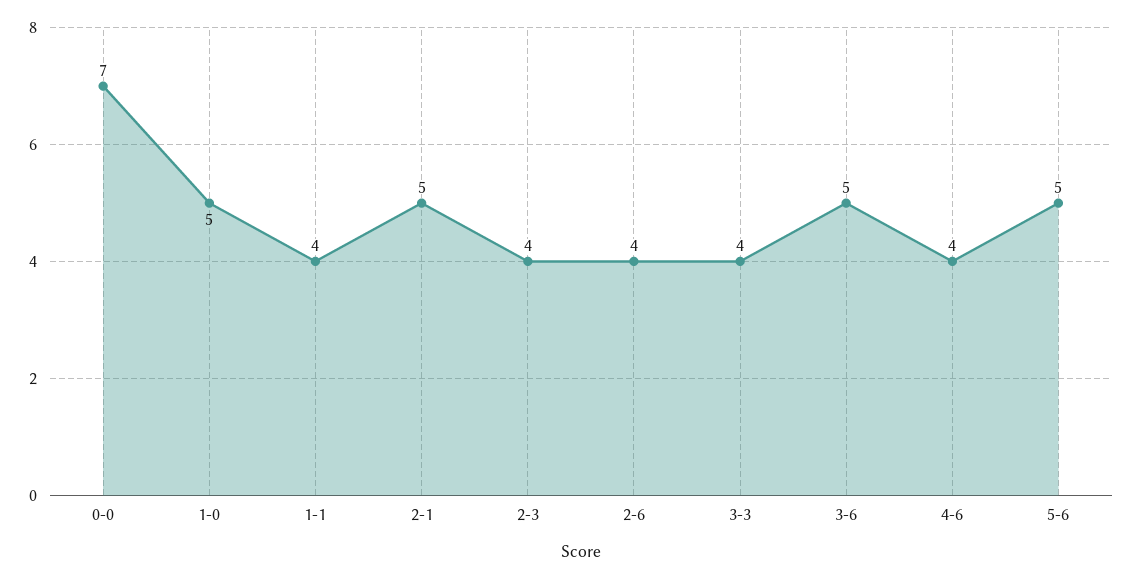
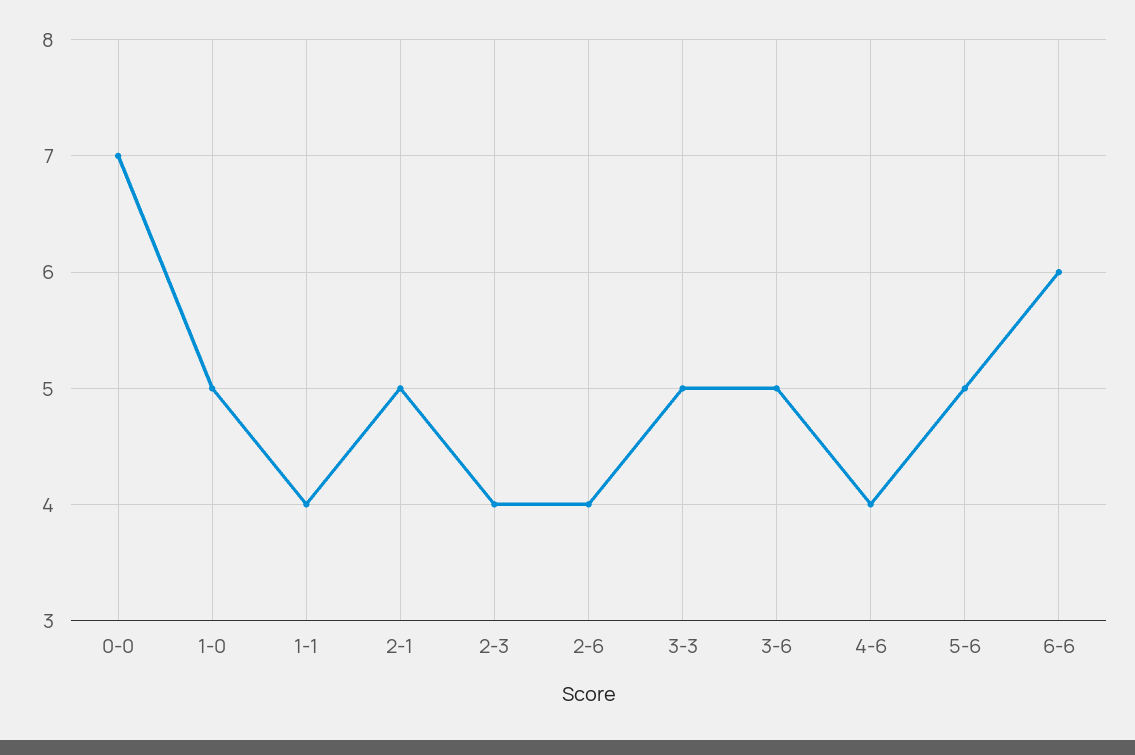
3-3: 4 -> 5
6-6: none -> 6

